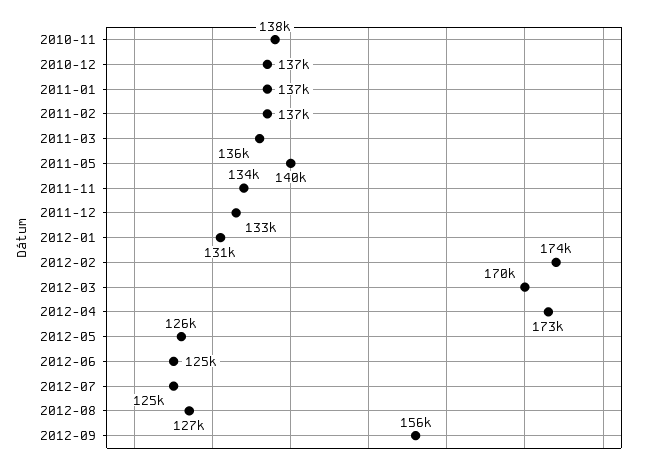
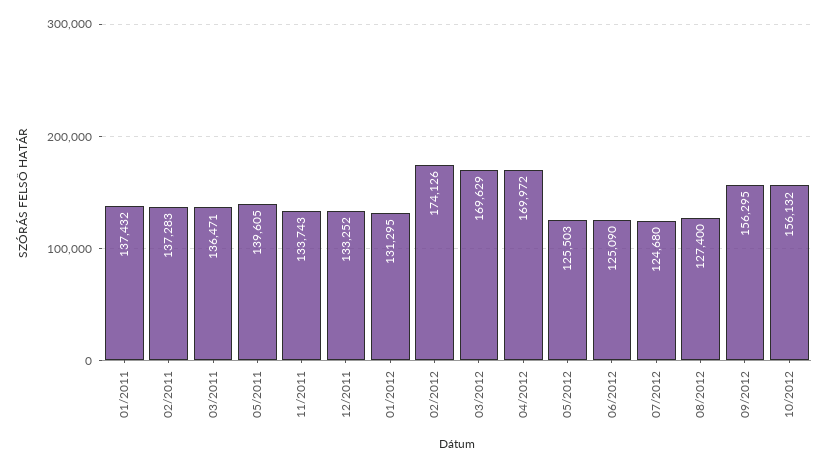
2010-11: 138000 -> none
2010-12: 137000 -> none
2012-04: 173000 -> 169972
10/2012: none -> 156132

